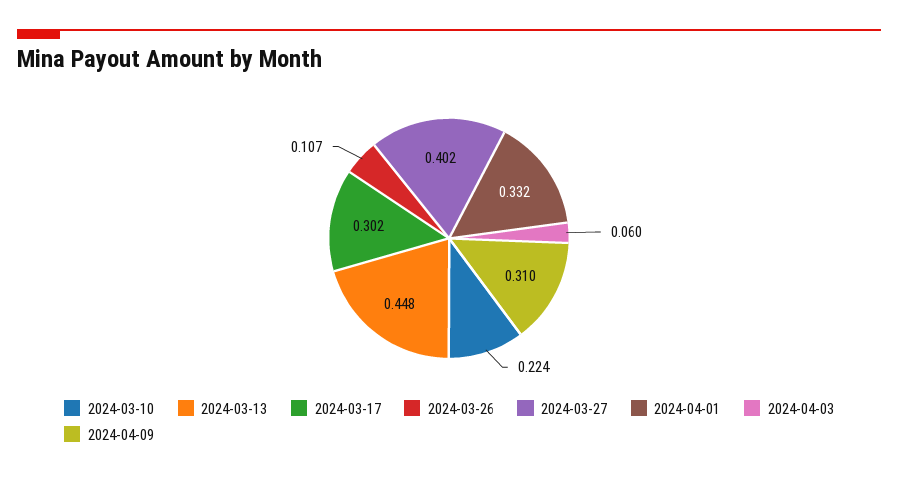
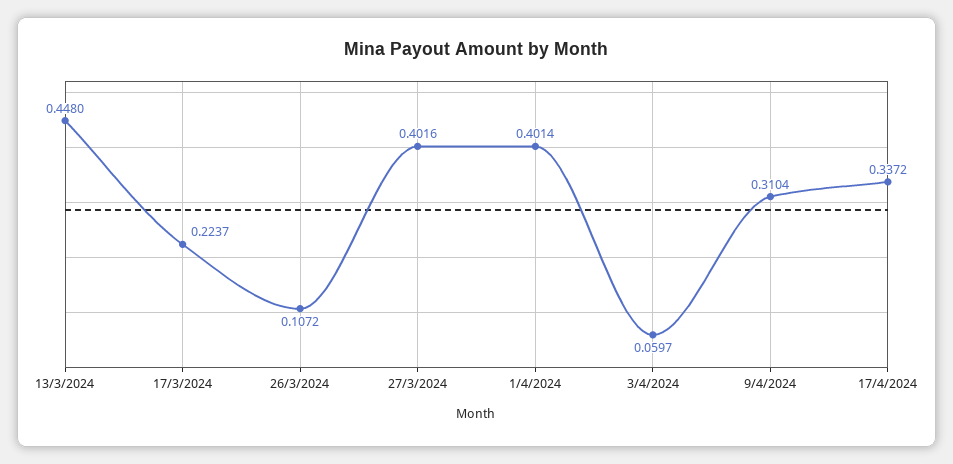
2024-03-10: 0.224 -> none
2024-03-17: 0.302 -> 0.2237
2024-04-01: 0.332 -> 0.4014
17/4/2024: none -> 0.3372

